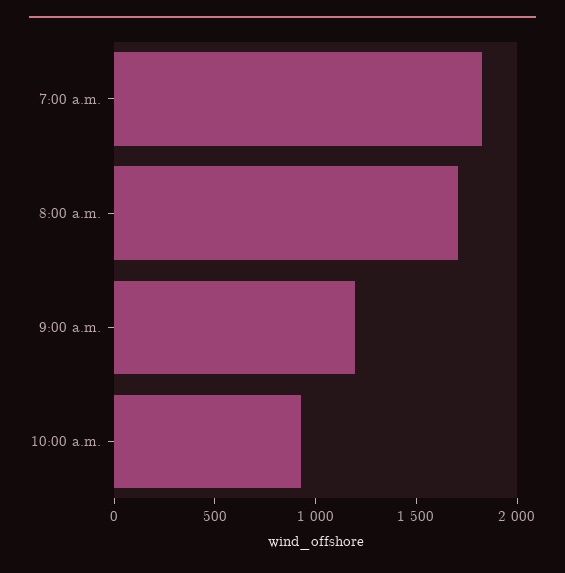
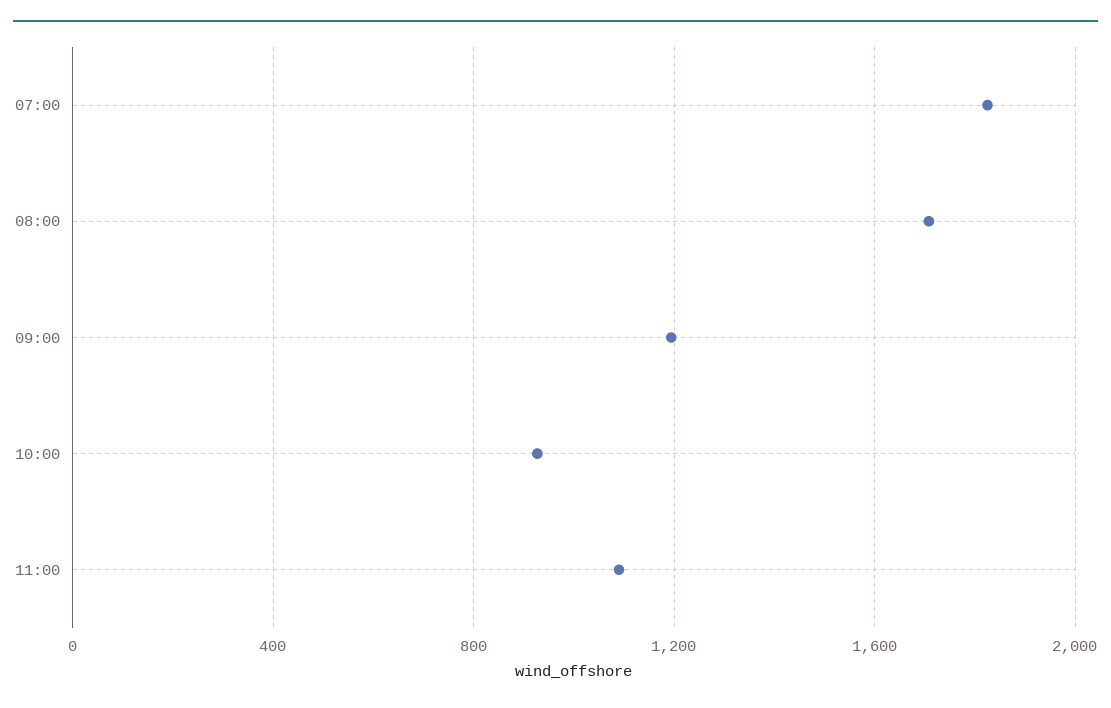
11:00: none -> 1100

